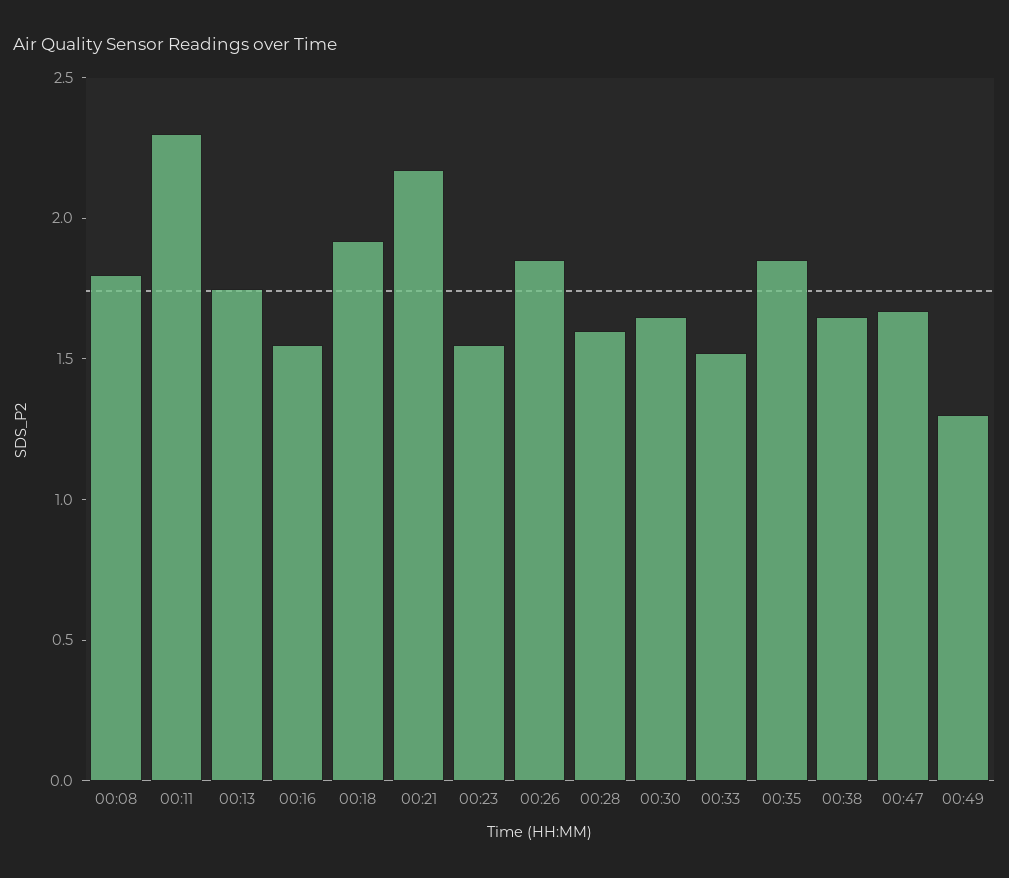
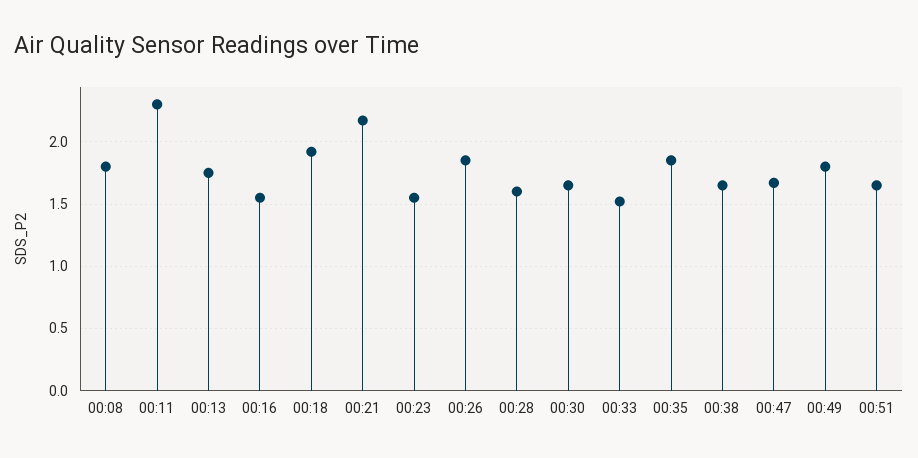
00:49: 1.3 -> 1.8
00:51: none -> 1.65

